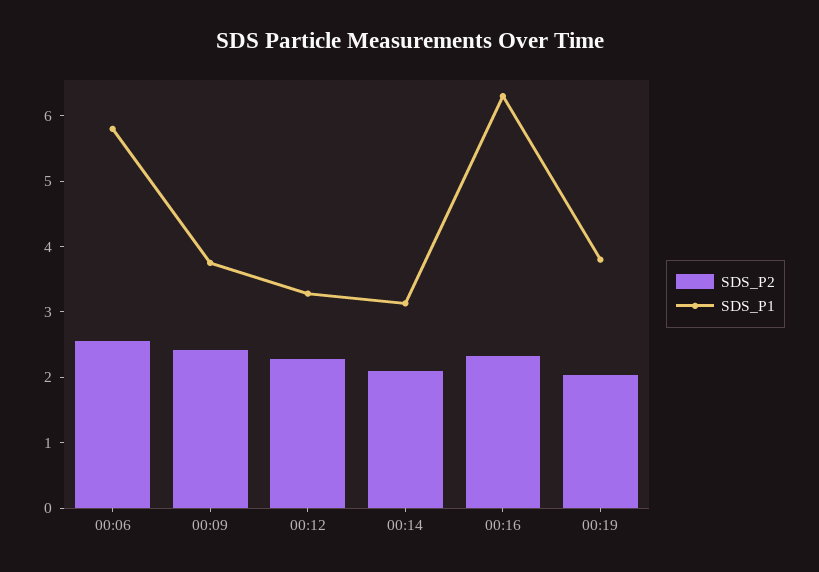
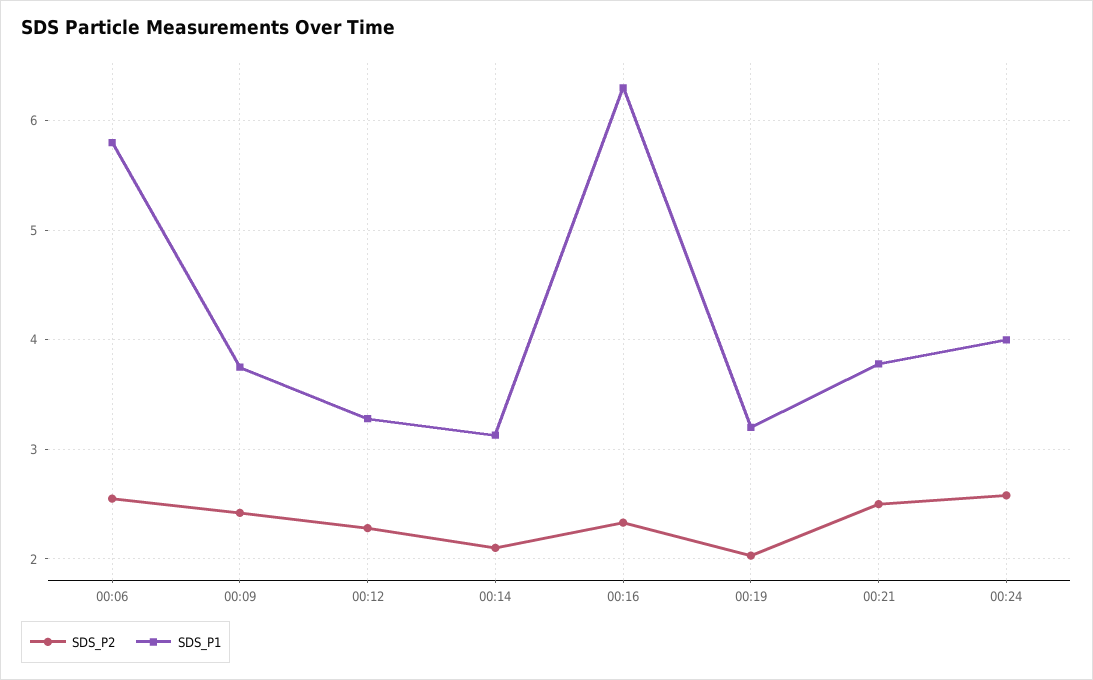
SDS_P1, 00:19: 3.8 -> 3.2
SDS_P2, 00:21: none -> 2.5
SDS_P1, 00:21: none -> 3.8
SDS_P2, 00:24: none -> 2.6
SDS_P1, 00:24: none -> 4

